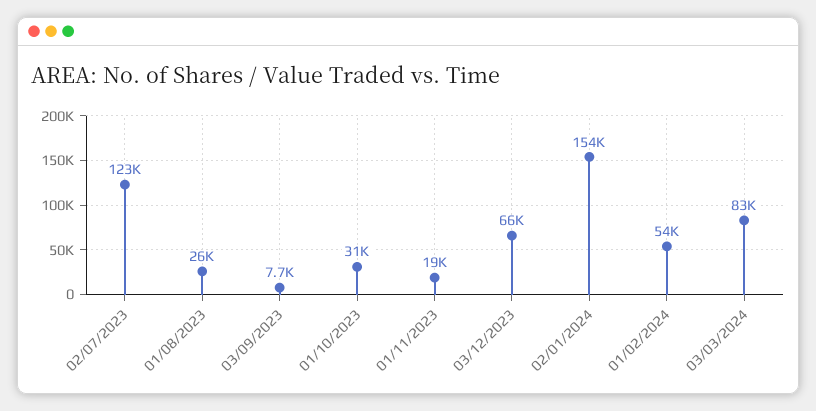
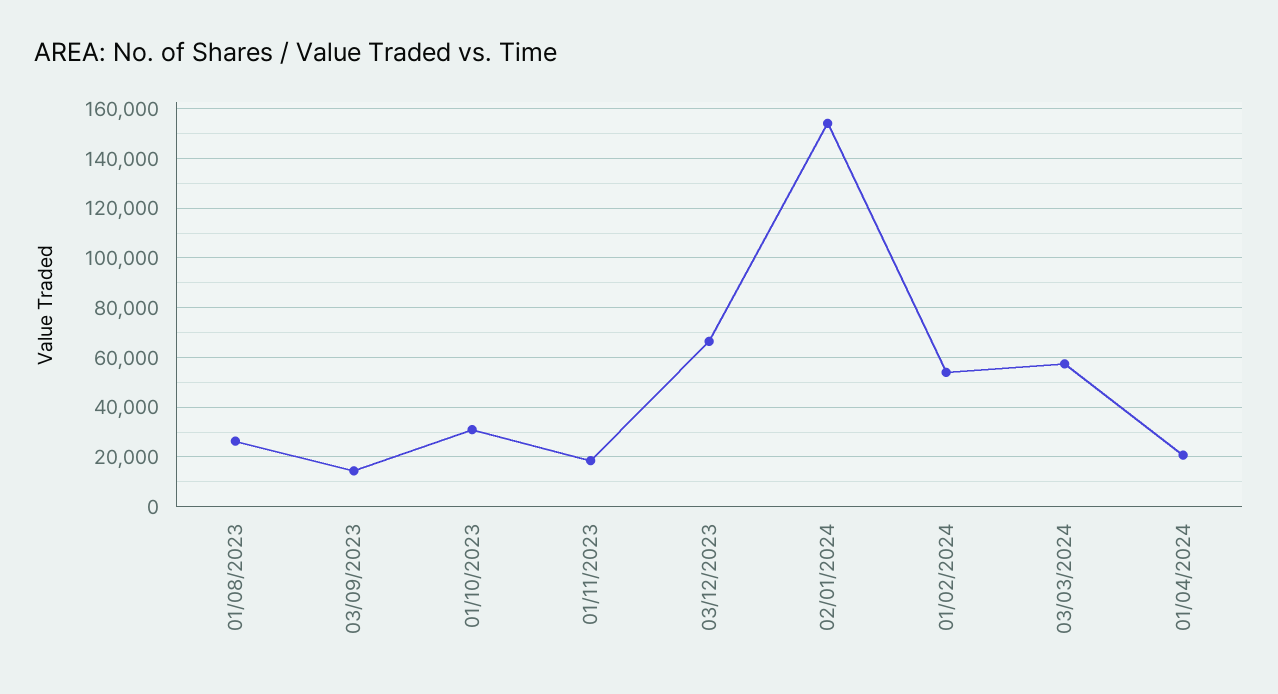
02/07/2023: 123000 -> none
03/09/2023: 7700 -> 15000
03/03/2024: 83000 -> 57500
01/04/2024: none -> 20000

